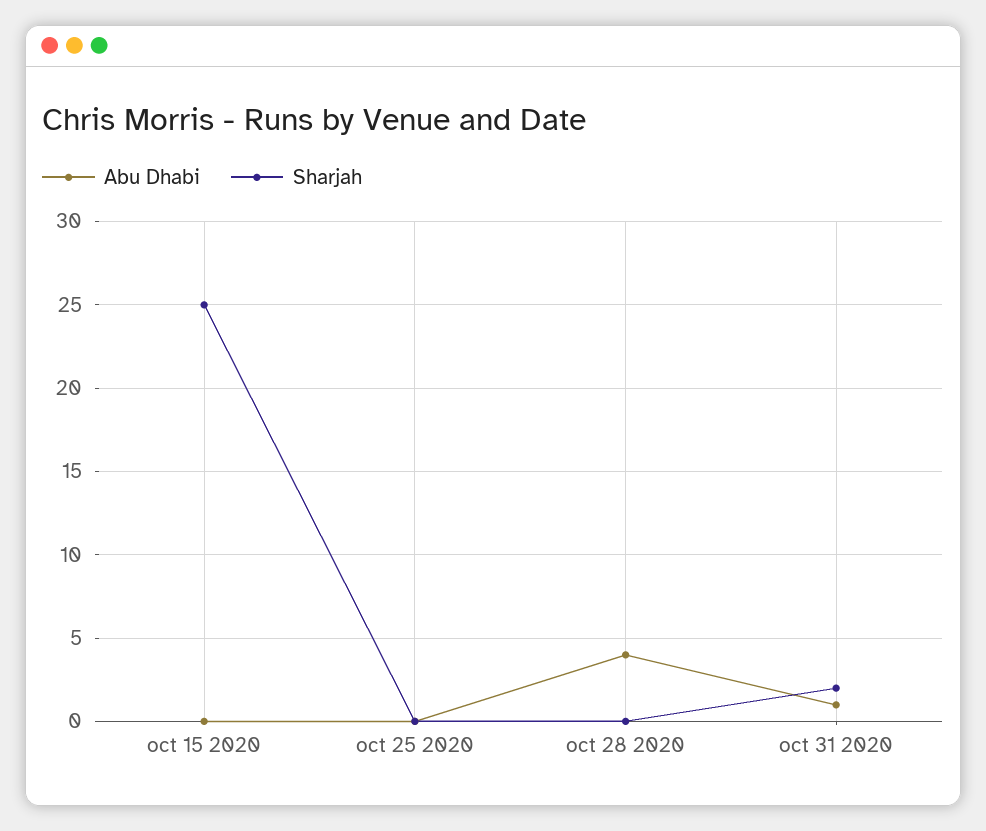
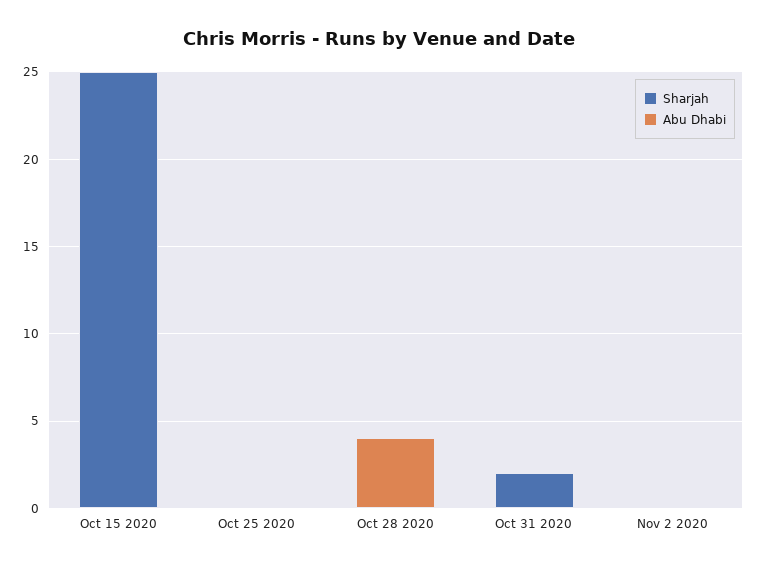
Abu Dhabi, oct 31 2020: 1 -> 0
Sharjah, Nov 2 2020: none -> 0
Abu Dhabi, Nov 2 2020: none -> 0

